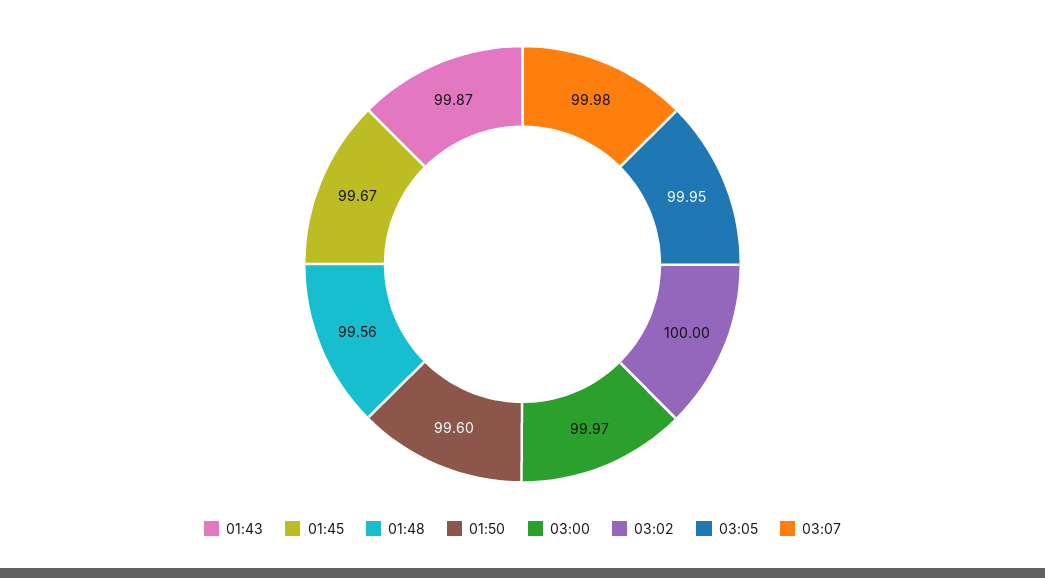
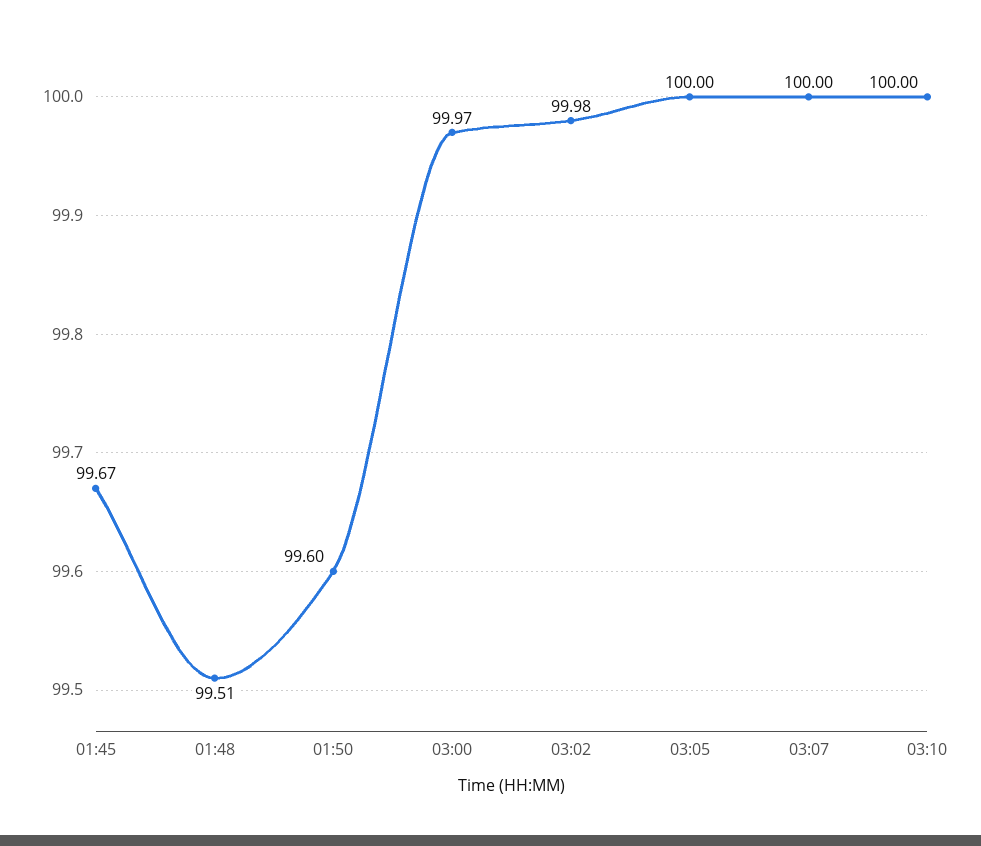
01:43: 99.87 -> none
01:48: 99.56 -> 99.51
03:02: 100 -> 99.98
03:05: 99.95 -> 100
03:07: 99.98 -> 100
03:10: none -> 100

